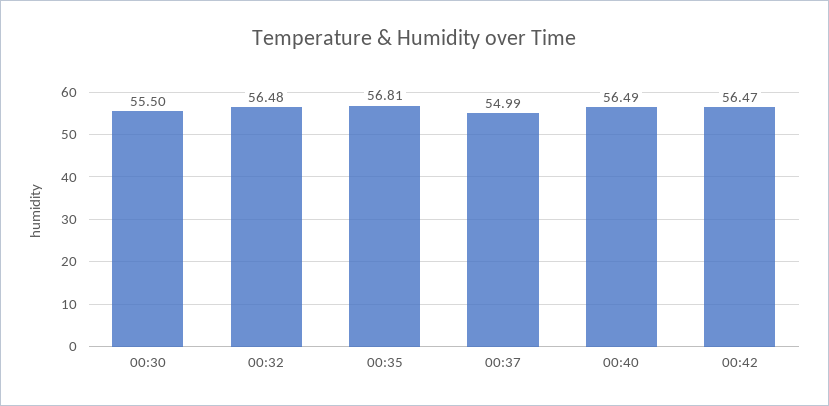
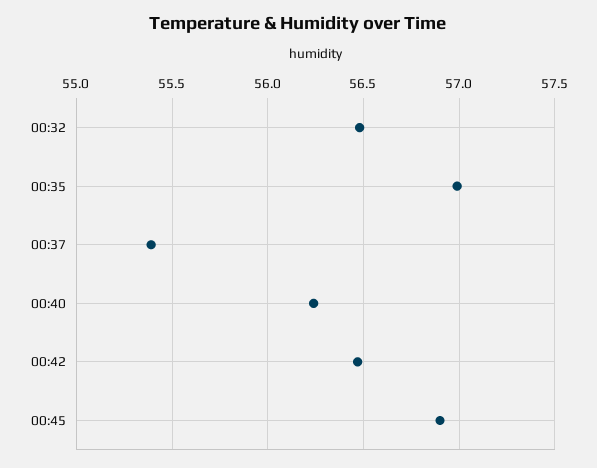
00:30: 55.5 -> none
00:35: 56.81 -> 57
00:37: 54.99 -> 55.4
00:40: 56.49 -> 56.25
00:45: none -> 56.9

